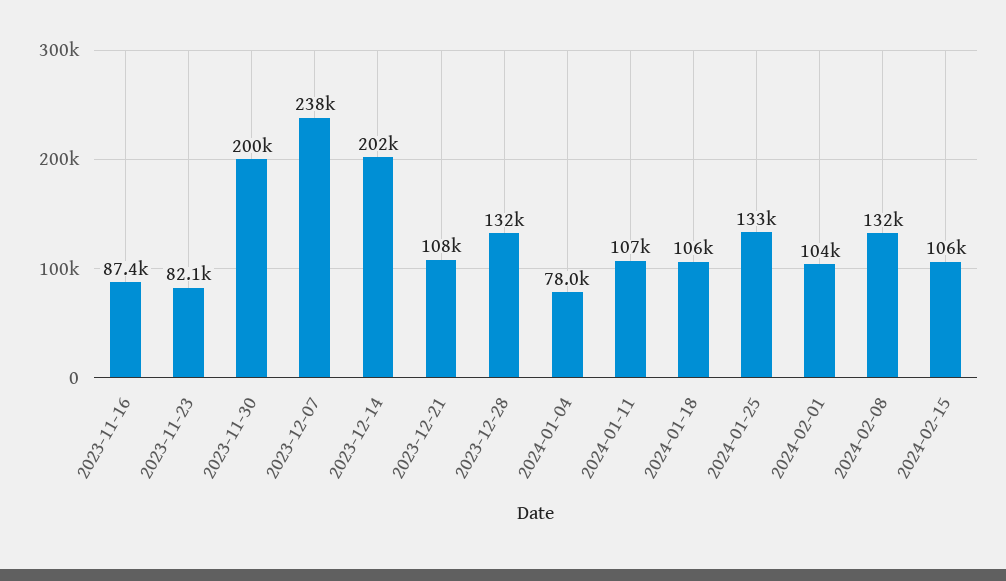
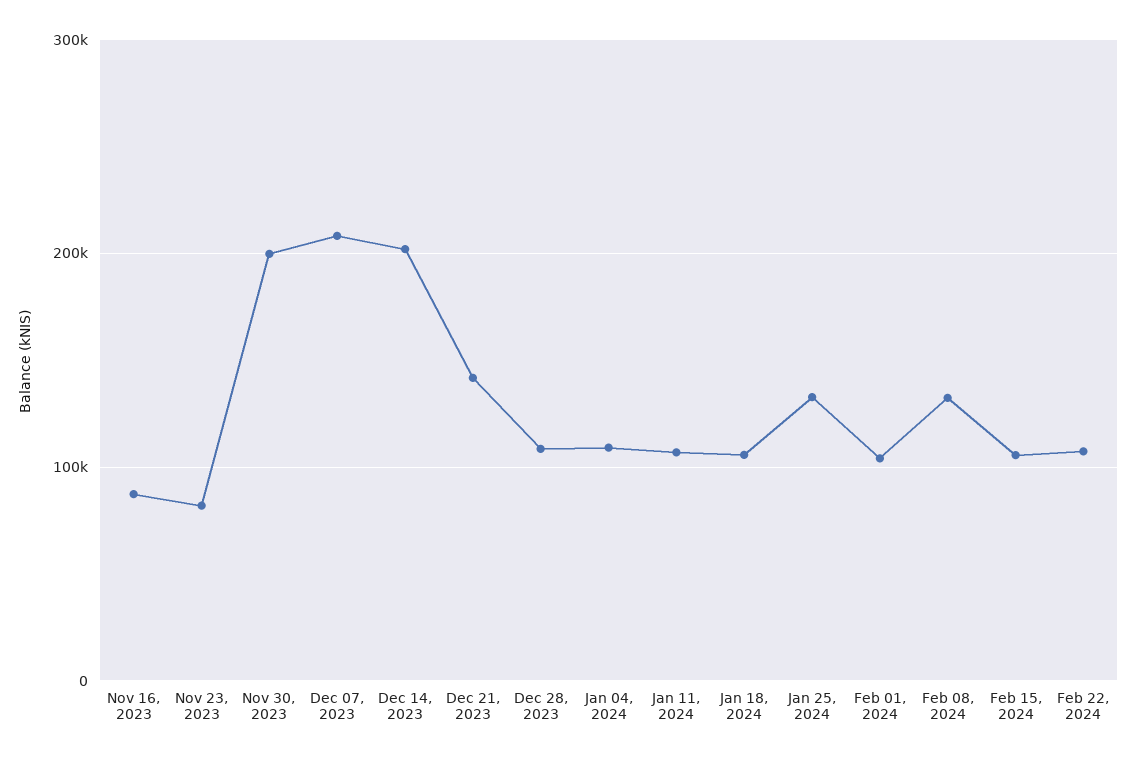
2023-12-07: 238000 -> 210000
2023-12-21: 108000 -> 140000
2023-12-28: 132000 -> 110000
2024-01-04: 78000 -> 110000
Feb 22, 2024: none -> 110000

